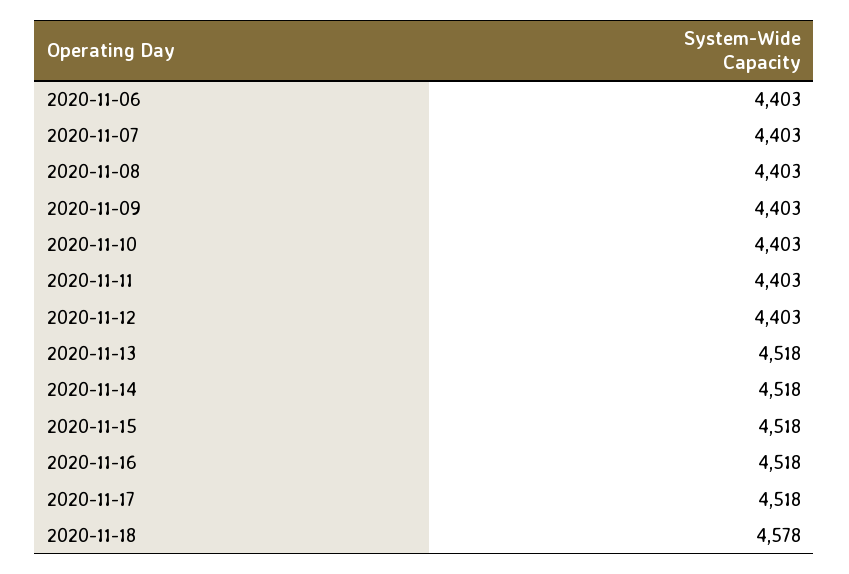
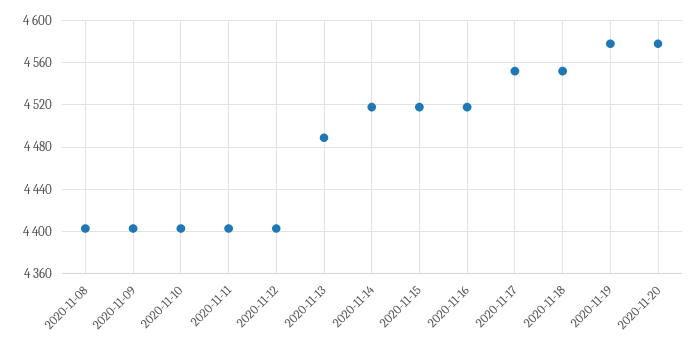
2020-11-06: 4403 -> none
2020-11-07: 4403 -> none
2020-11-13: 4518 -> 4490
2020-11-17: 4518 -> 4550
2020-11-18: 4578 -> 4550
2020-11-19: none -> 4580
2020-11-20: none -> 4580

